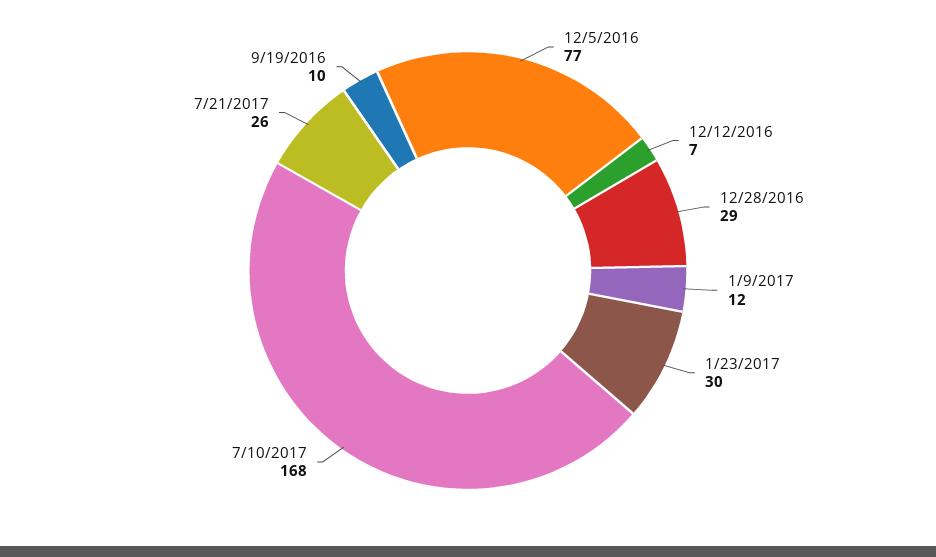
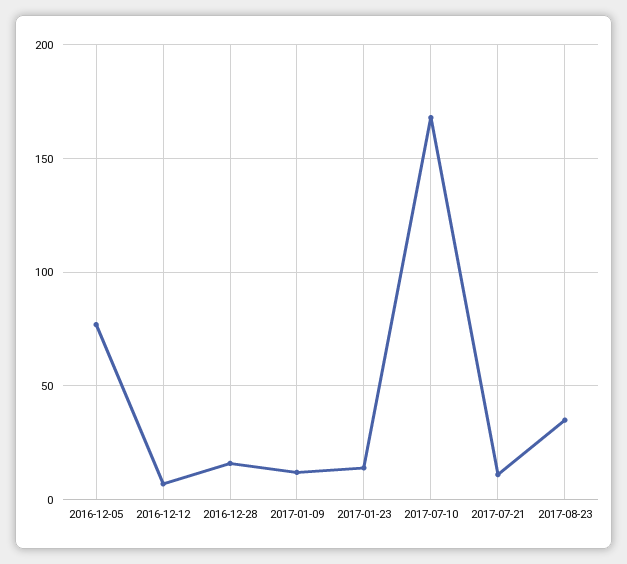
12/28/2016: 29 -> 15
1/23/2017: 30 -> 15
7/21/2017: 26 -> 10
9/19/2016: 10 -> none
2017-08-23: none -> 35

